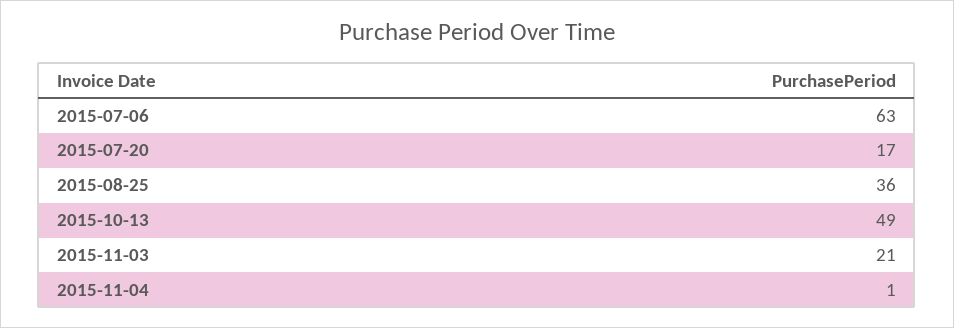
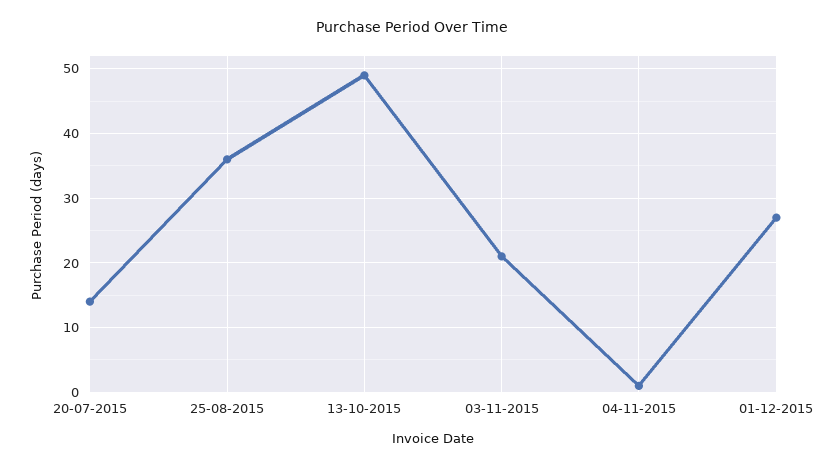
2015-07-06: 63 -> none
2015-07-20: 17 -> 14
01-12-2015: none -> 27

